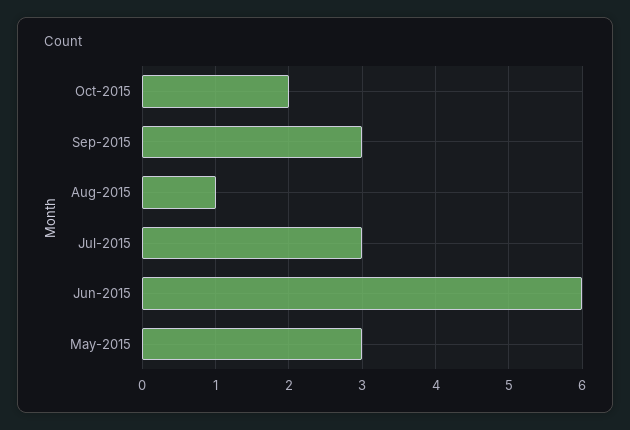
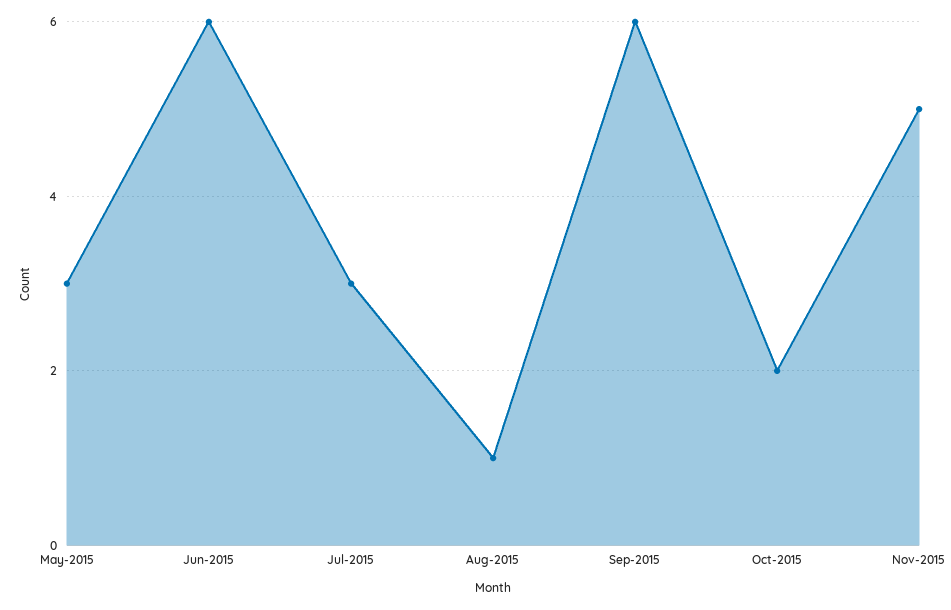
Sep-2015: 3 -> 6
Nov-2015: none -> 5

